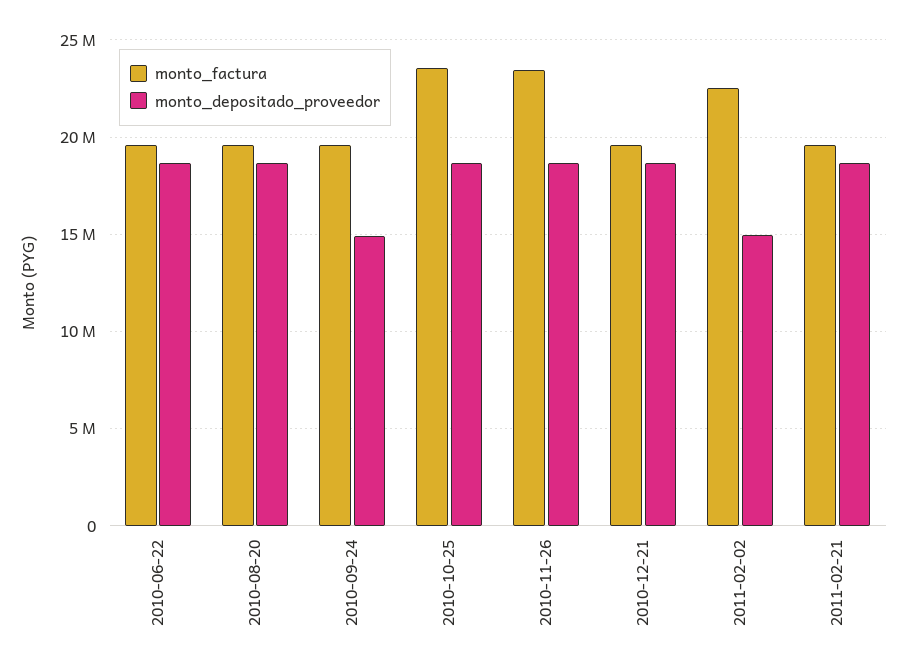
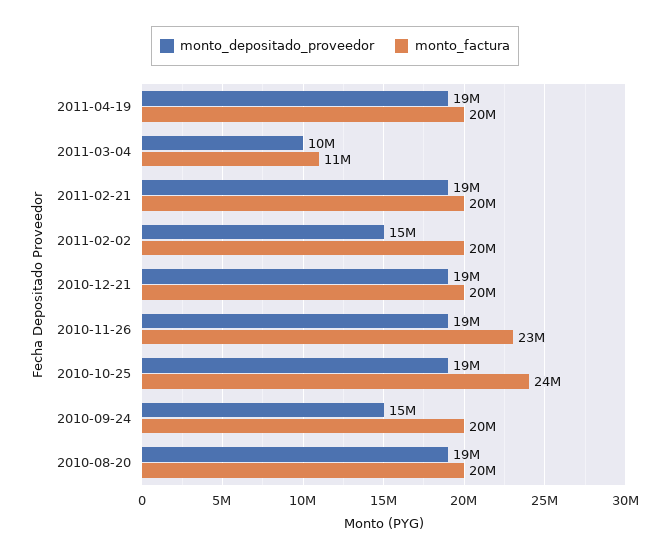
monto_factura, 2010-06-22: 19500000 -> none
monto_depositado_proveedor, 2010-06-22: 18500000 -> none
monto_factura, 2011-02-02: 22500000 -> 20000000
monto_depositado_proveedor, 2011-04-19: none -> 19000000
monto_factura, 2011-04-19: none -> 20000000
monto_depositado_proveedor, 2011-03-04: none -> 10000000
monto_factura, 2011-03-04: none -> 11000000

